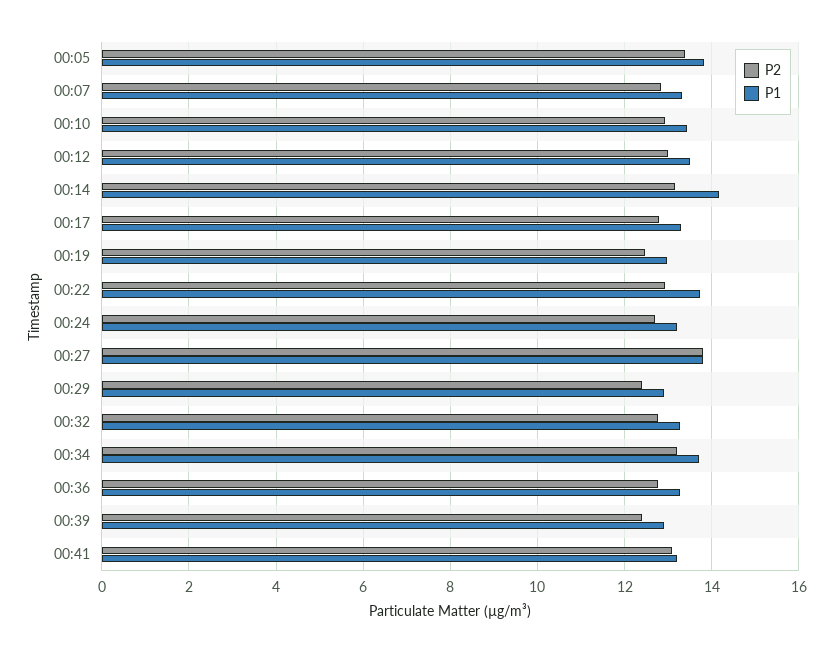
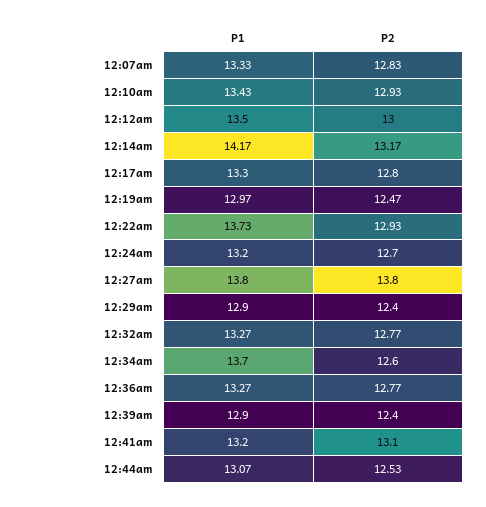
P2, 00:05: 13.4 -> none
P1, 00:05: 13.8 -> none
P2, 00:34: 13.2 -> 12.6
P1, 12:44am: none -> 13.07
P2, 12:44am: none -> 12.53

